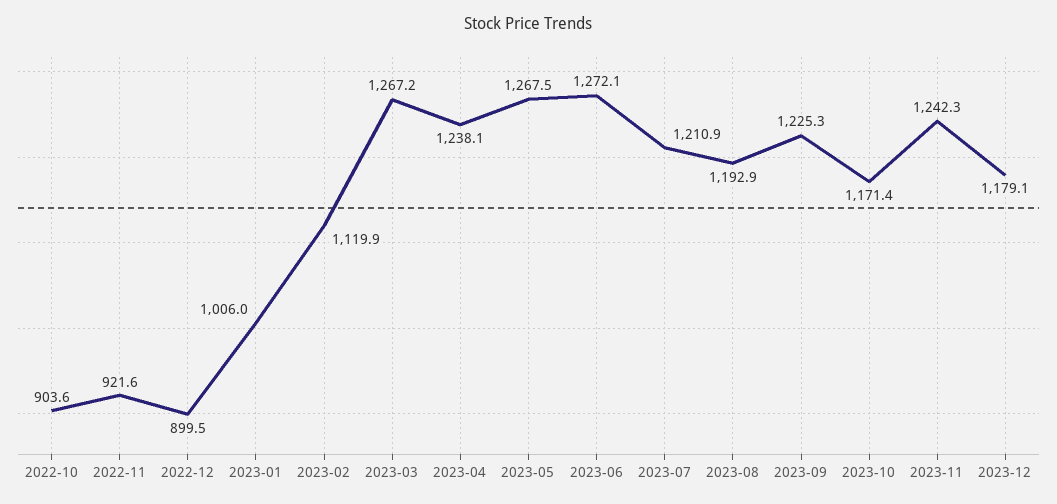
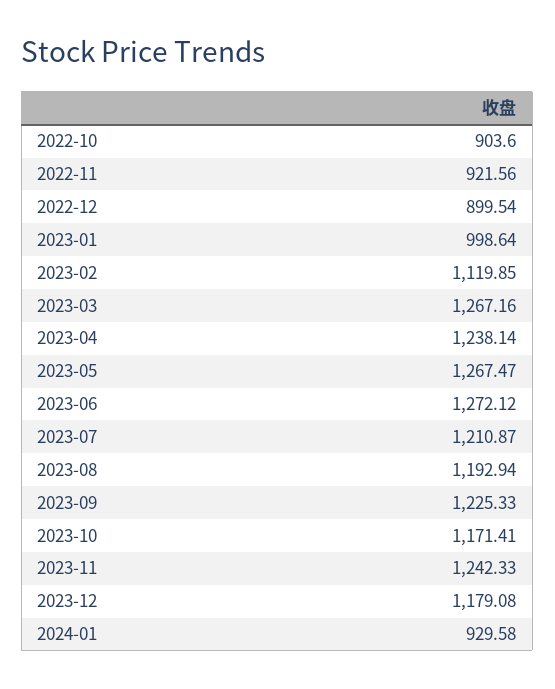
2023-01: 1006 -> 998.64
2024-01: none -> 929.58

